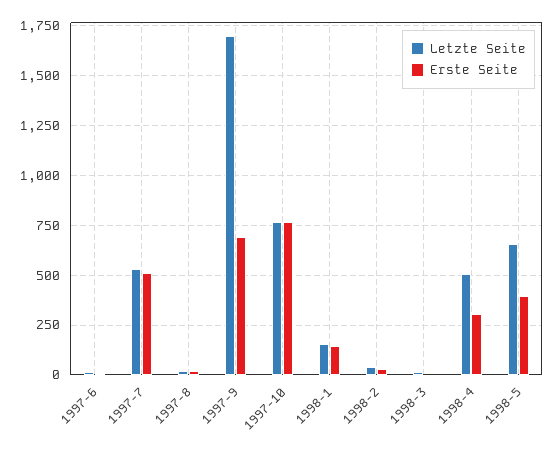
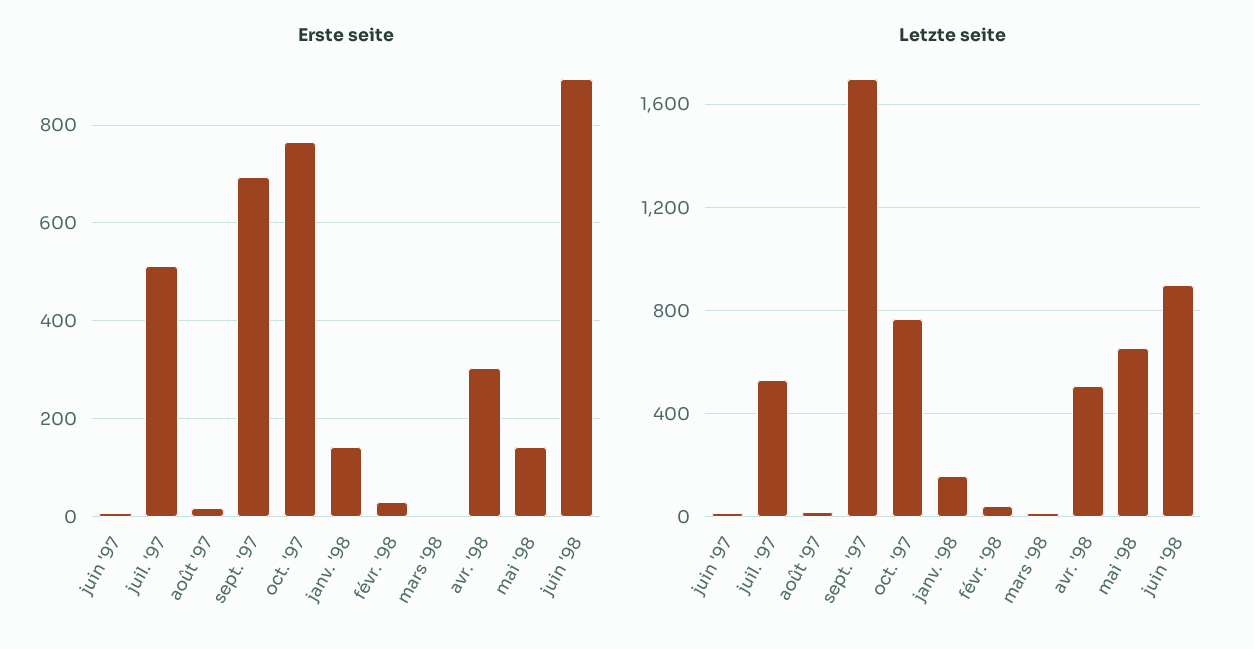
Erste Seite, 1998-5: 400 -> 140
Erste Seite, juin '98: none -> 900
Letzte Seite, juin '98: none -> 900

